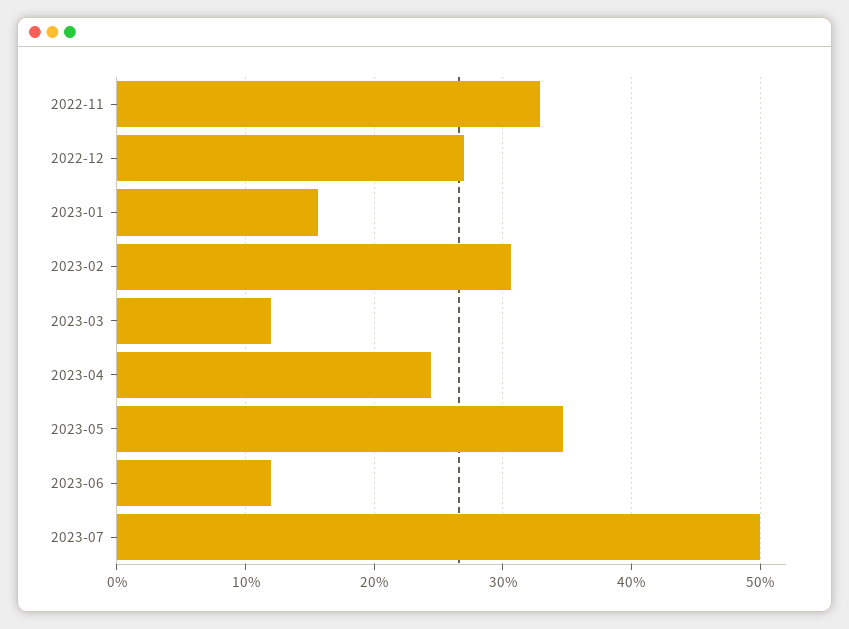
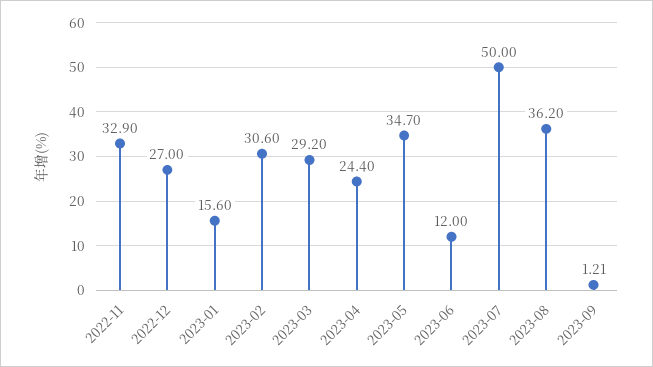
2023-03: 12 -> 29.2
2023-08: none -> 36.2
2023-09: none -> 1.21

